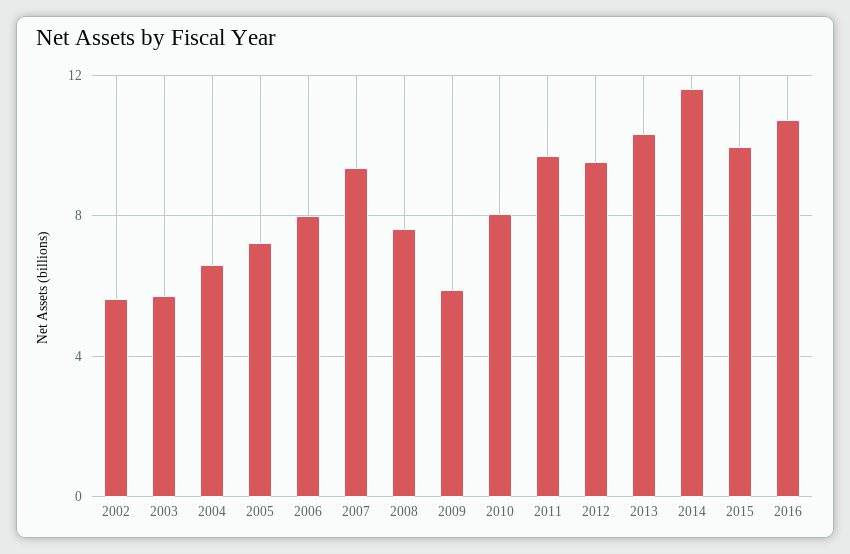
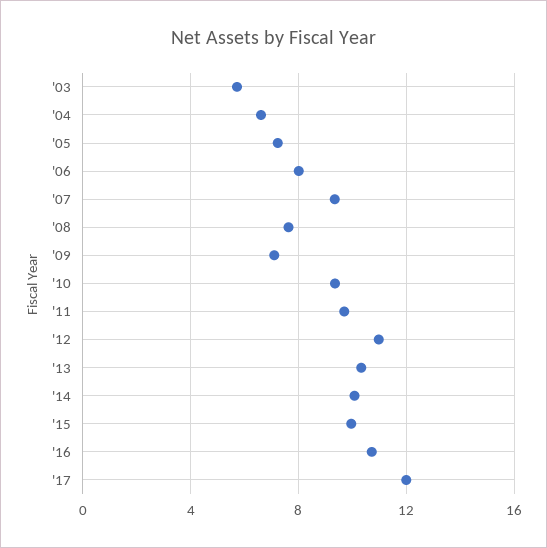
2002: 5.5 -> none
2009: 6 -> 7
2010: 8 -> 9.5
2012: 9.5 -> 11
2014: 11.5 -> 10
'17: none -> 12

